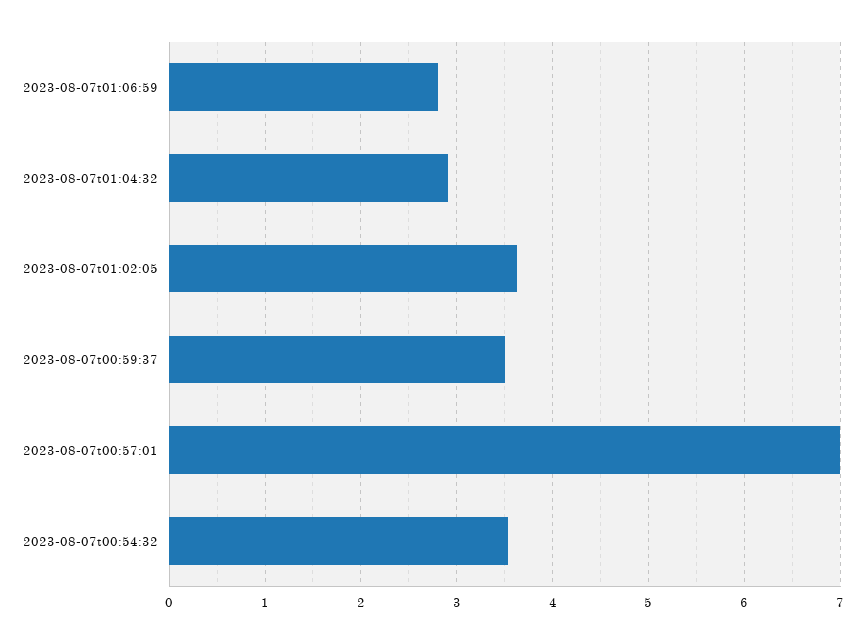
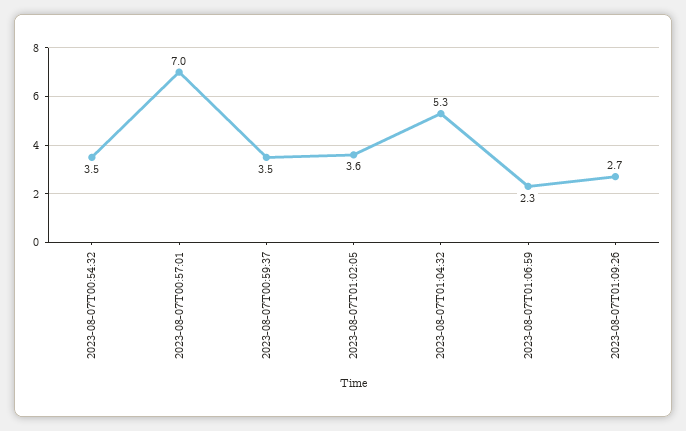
2023-08-07t01:06:59: 2.8 -> 2.3
2023-08-07t01:04:32: 2.9 -> 5.3
2023-08-07T01:09:26: none -> 2.7

